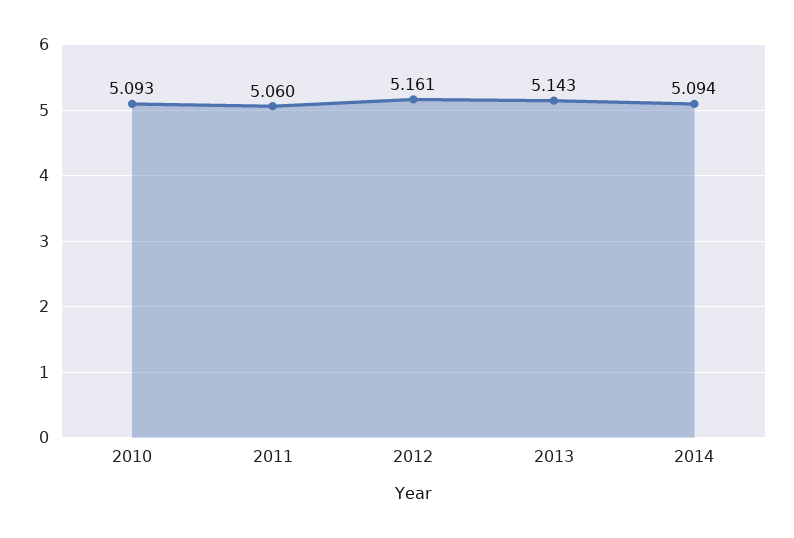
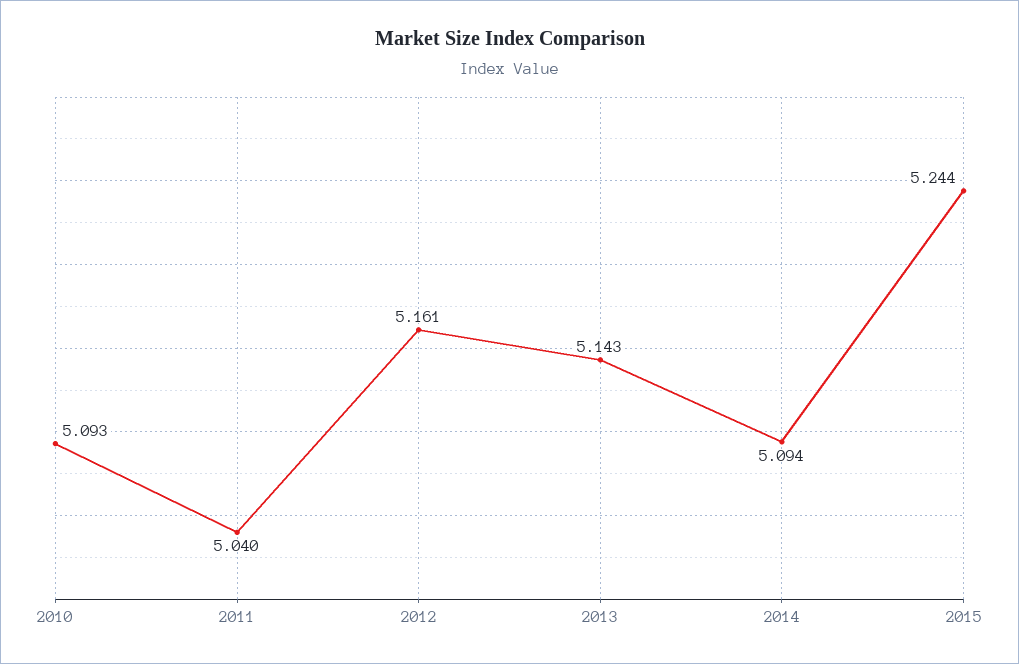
2011: 5.06 -> 5.04
2015: none -> 5.244

